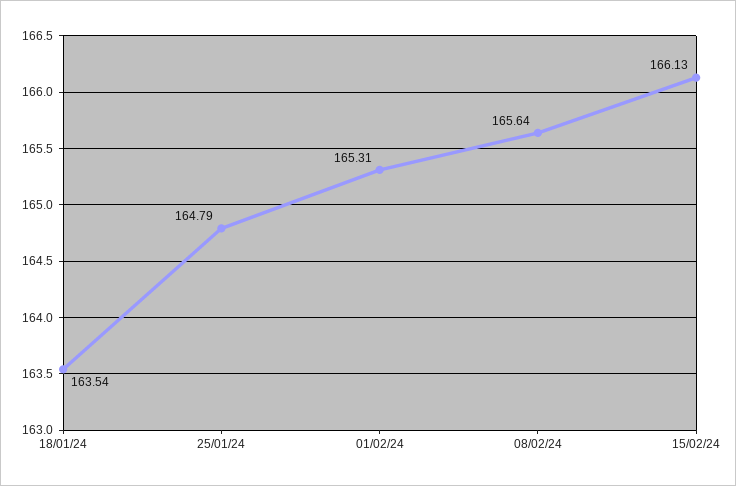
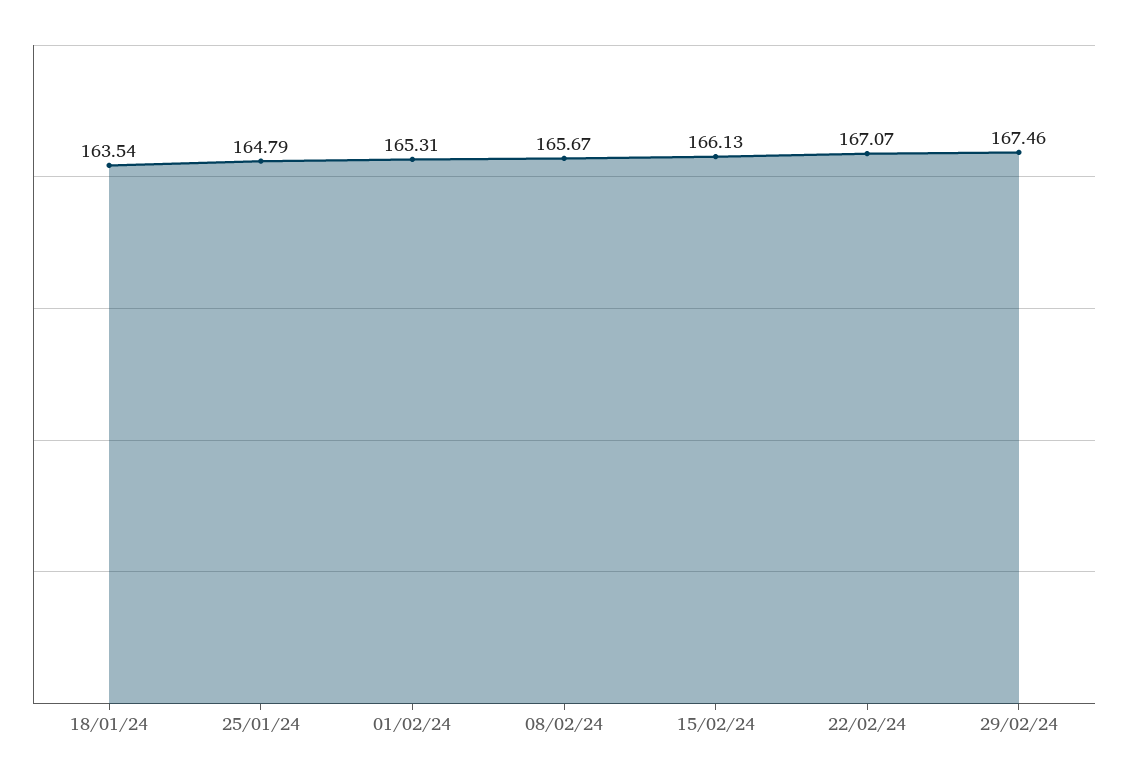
08/02/24: 165.64 -> 165.67
22/02/24: none -> 167.07
29/02/24: none -> 167.46

